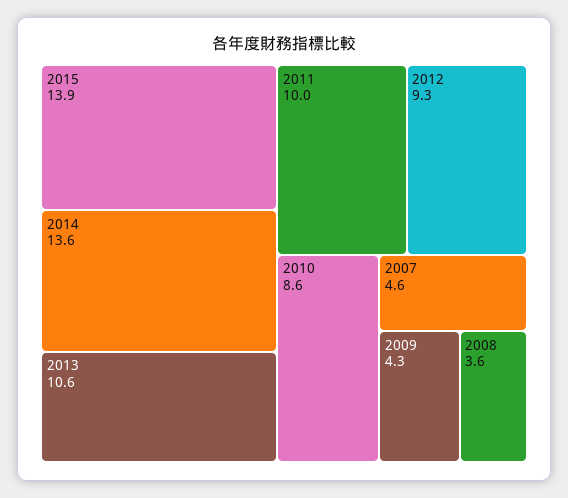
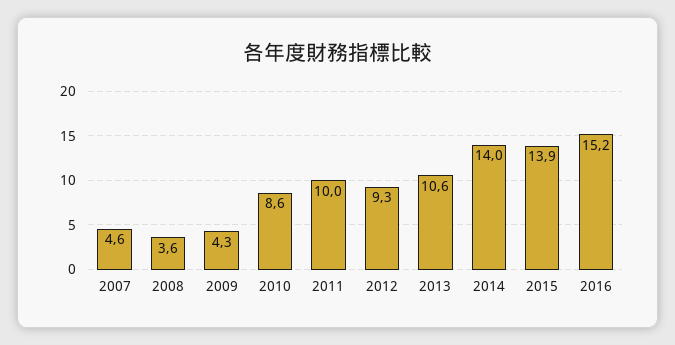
2014: 13.6 -> 14
2016: none -> 15.2

